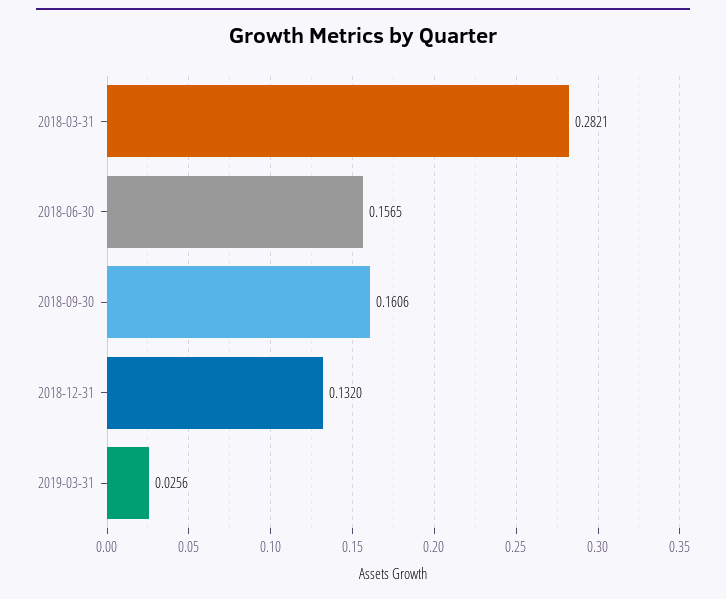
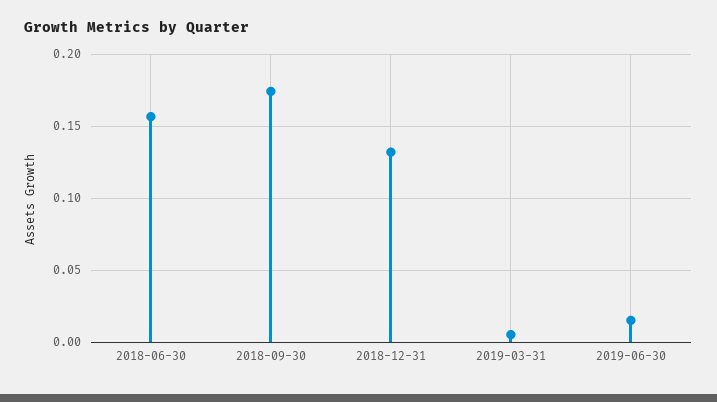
2018-03-31: 0.2821 -> none
2018-09-30: 0.1606 -> 0.175
2019-03-31: 0.0256 -> 0.005
2019-06-30: none -> 0.015

